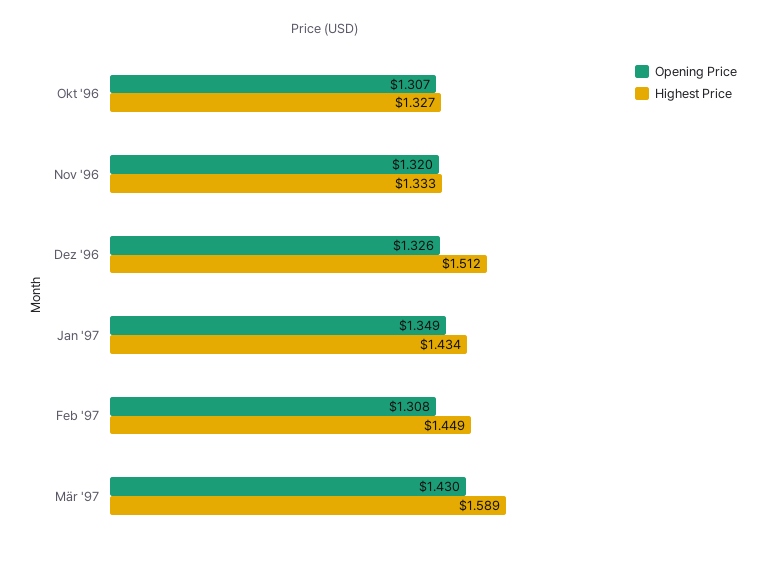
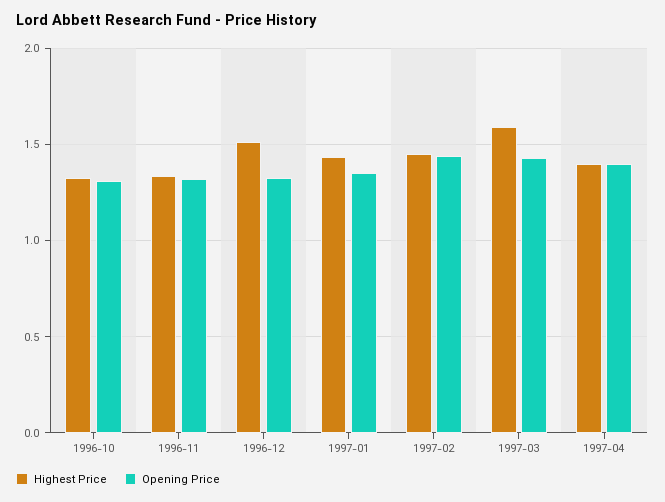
Opening Price, Feb '97: 1.308 -> 1.45
Highest Price, 1997-04: none -> 1.4
Opening Price, 1997-04: none -> 1.4

